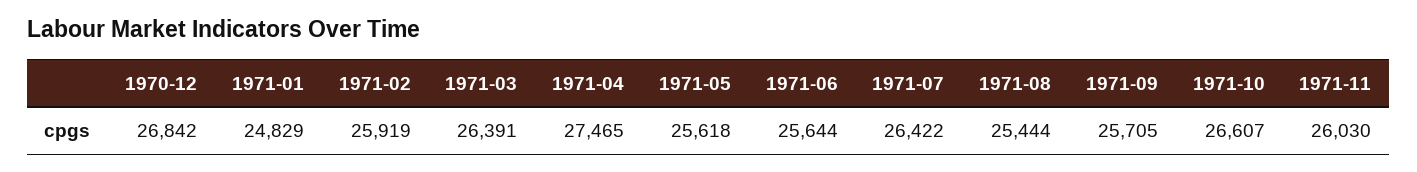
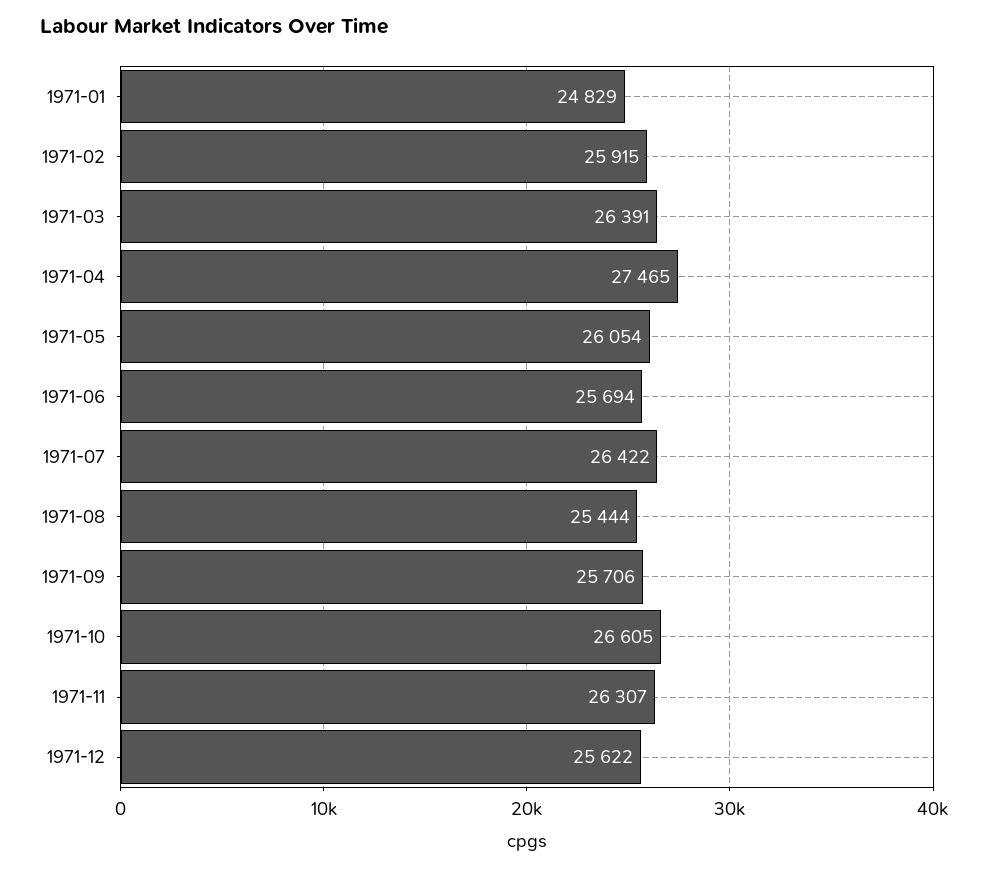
1970-12: 26842 -> none
1971-02: 25919 -> 25915
1971-05: 25618 -> 26054
1971-06: 25644 -> 25694
1971-09: 25705 -> 25706
1971-10: 26607 -> 26605
1971-11: 26030 -> 26307
1971-12: none -> 25622

